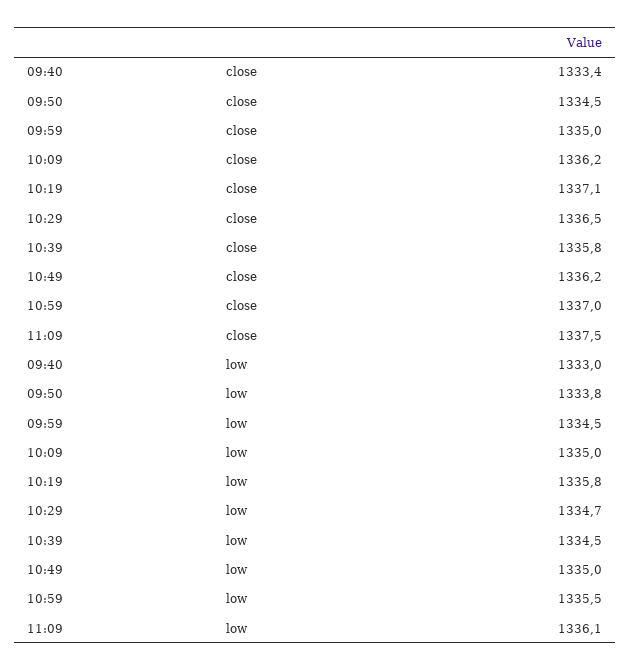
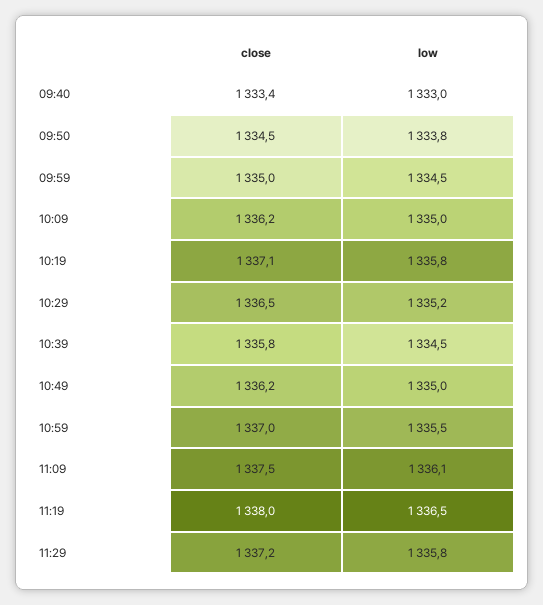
10:29, low: 1334.7 -> 1335.2
11:19, close: none -> 1338
11:19, low: none -> 1336.5
11:29, close: none -> 1337.2
11:29, low: none -> 1335.8

